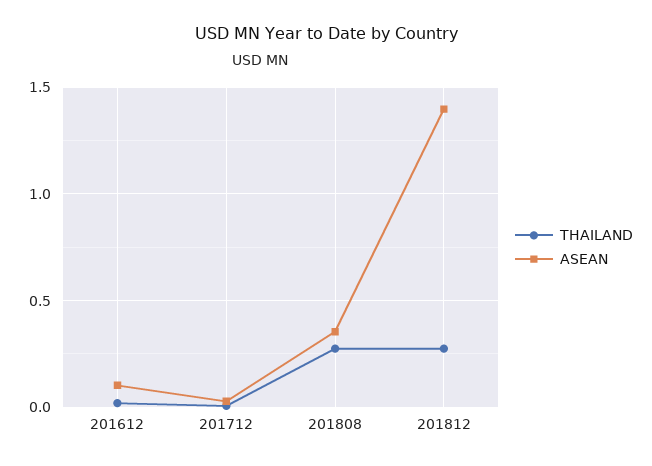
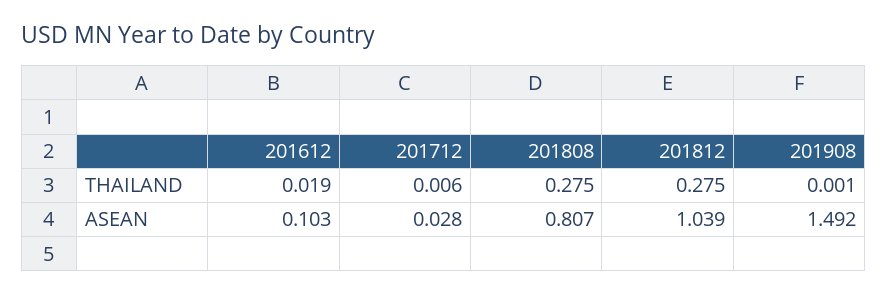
ASEAN, 201808: 0.35 -> 0.807
ASEAN, 201812: 1.4 -> 1.039
THAILAND, 201908: none -> 0.001
ASEAN, 201908: none -> 1.492

